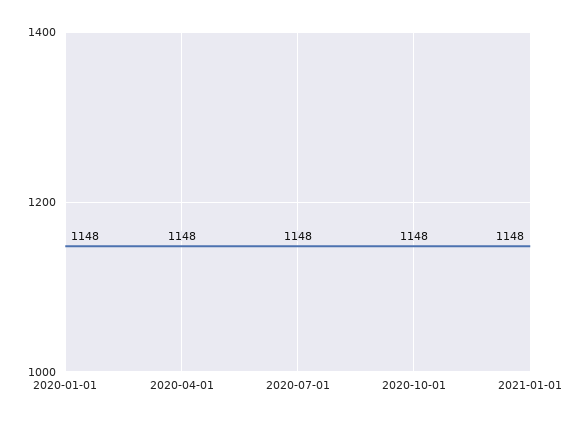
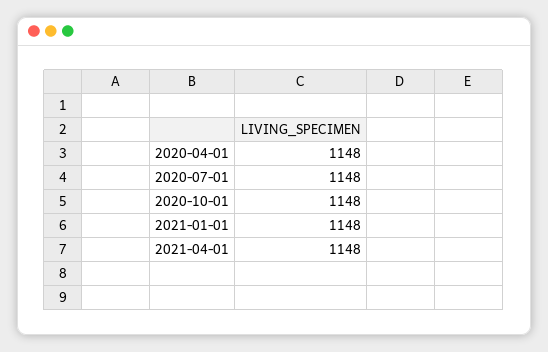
2020-01-01: 1148 -> none
2021-04-01: none -> 1148

